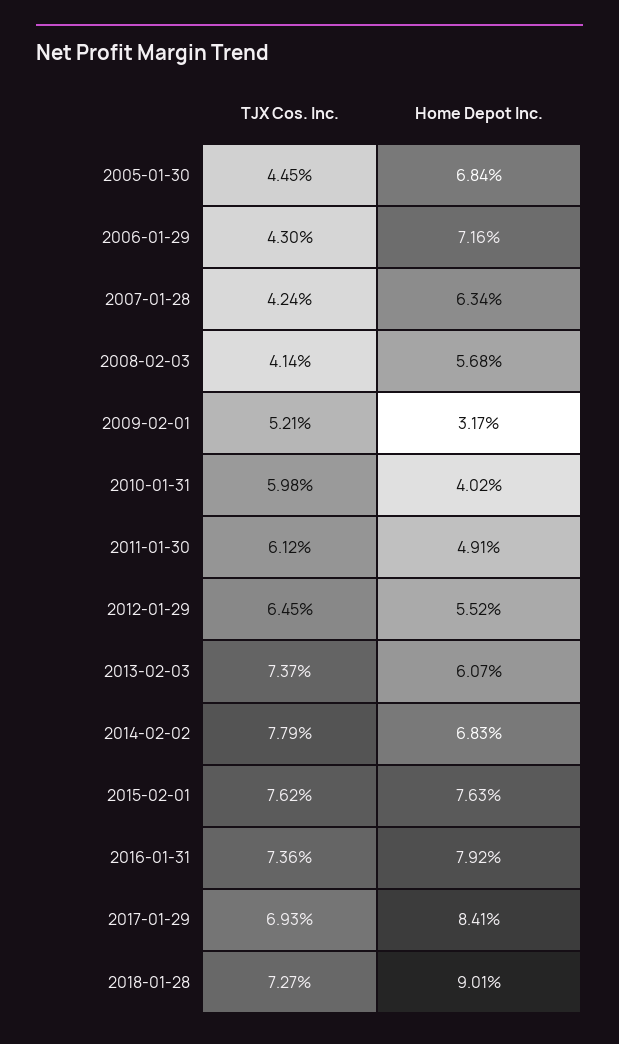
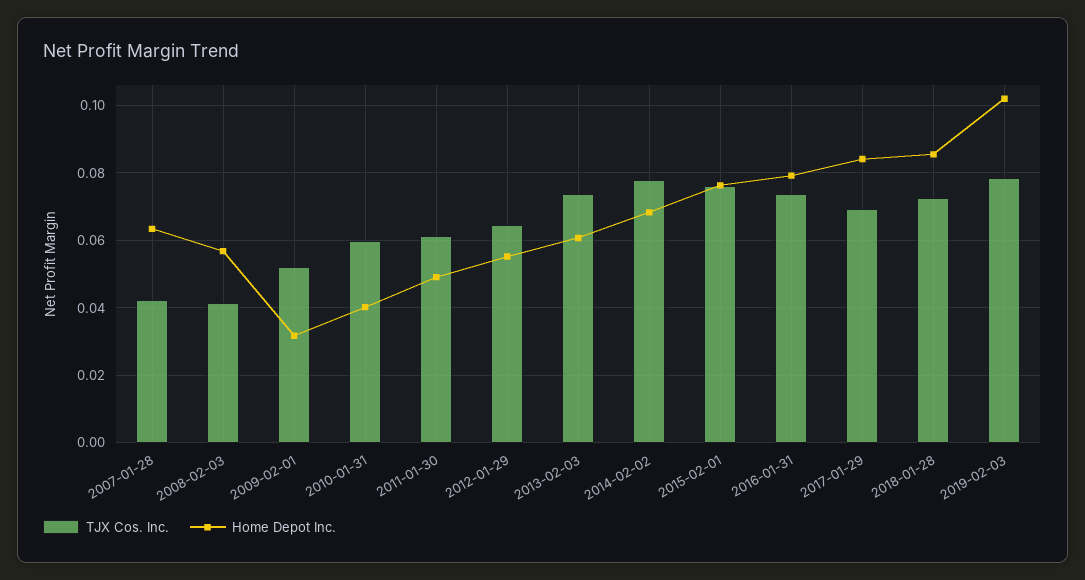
TJX Cos. Inc., 2005-01-30: 0.0445 -> none
Home Depot Inc., 2005-01-30: 0.0684 -> none
TJX Cos. Inc., 2006-01-29: 0.043 -> none
Home Depot Inc., 2006-01-29: 0.0716 -> none
Home Depot Inc., 2018-01-28: 0.0901 -> 0.086
TJX Cos. Inc., 2019-02-03: none -> 0.078
Home Depot Inc., 2019-02-03: none -> 0.102

